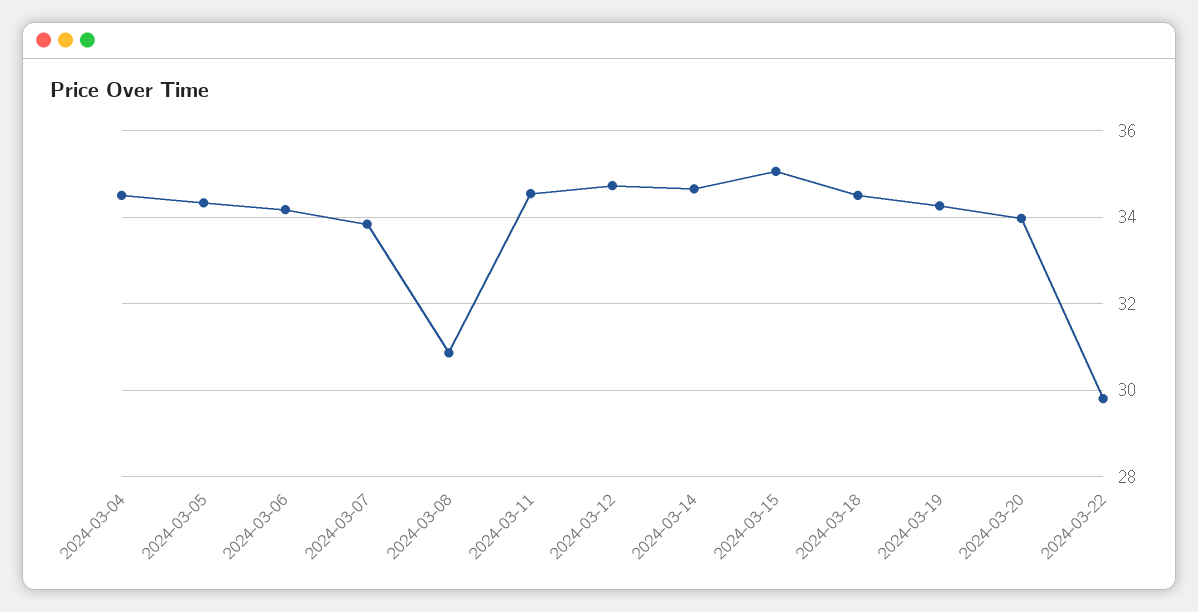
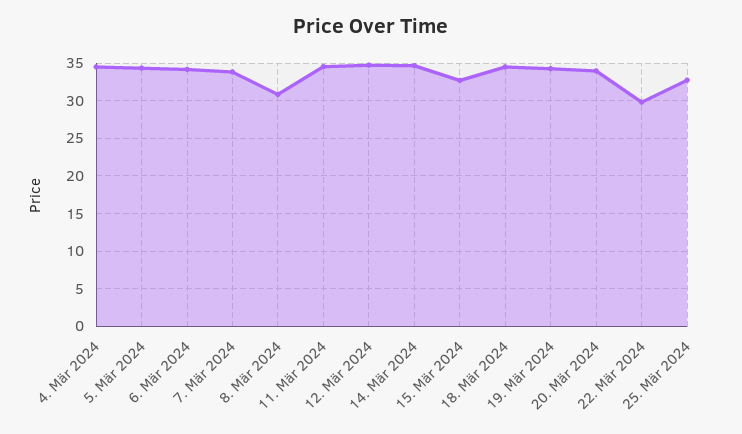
2024-03-15: 35 -> 33
25. Mär 2024: none -> 33

